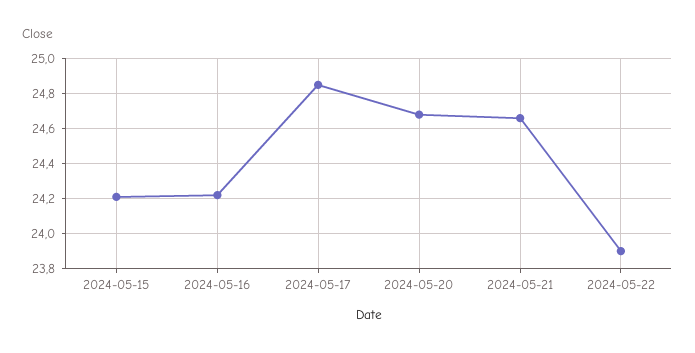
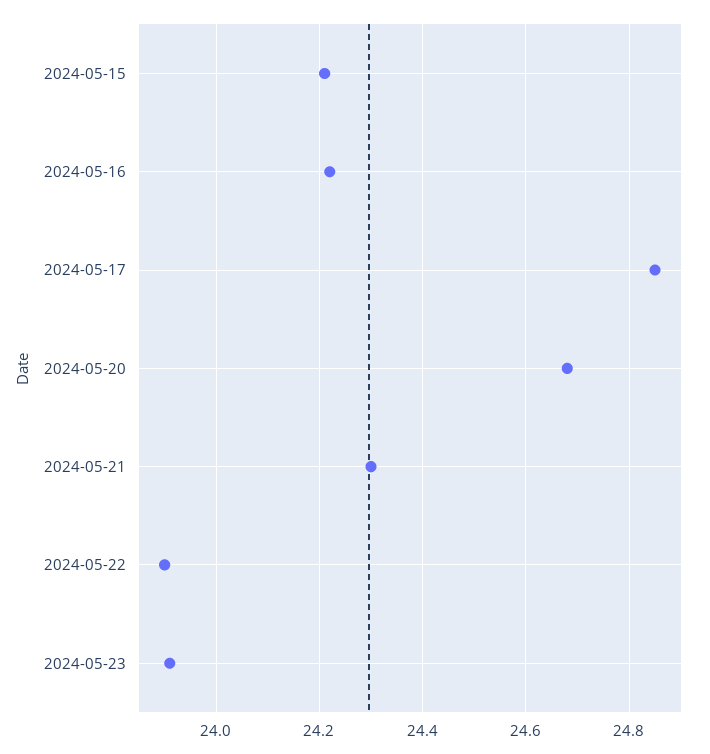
2024-05-21: 24.65 -> 24.3
2024-05-23: none -> 23.9

